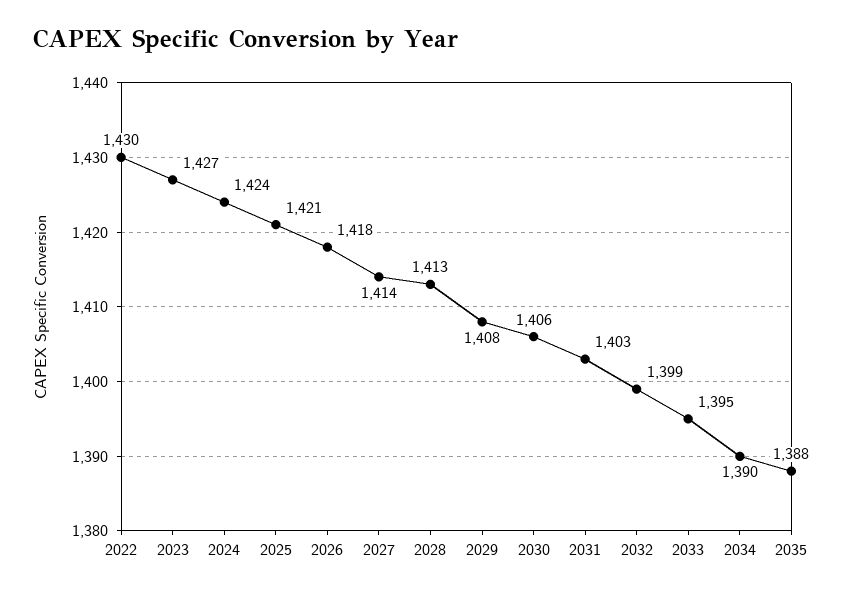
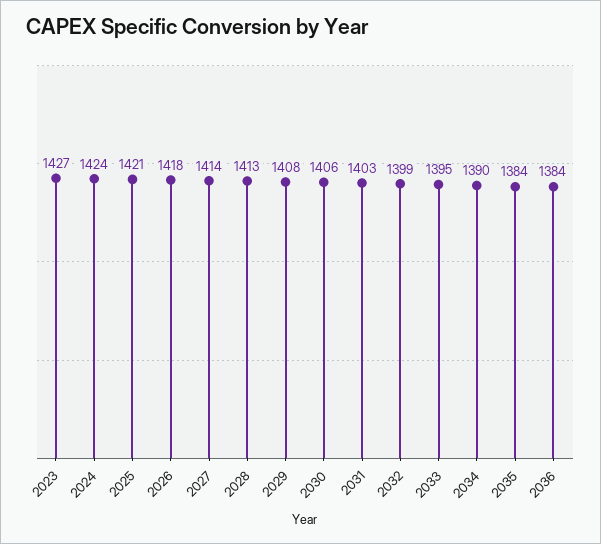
2022: 1430 -> none
2035: 1388 -> 1384
2036: none -> 1384

